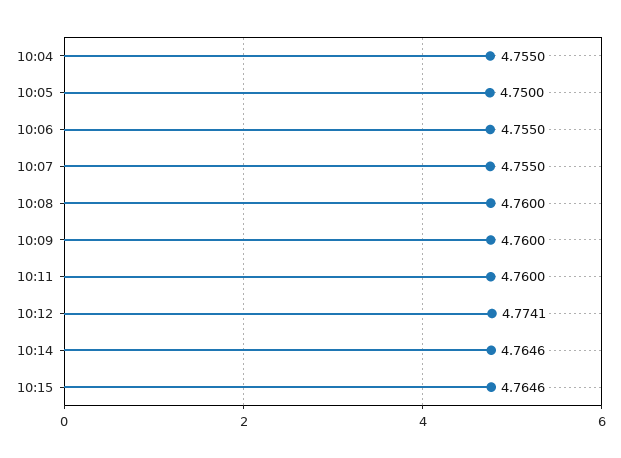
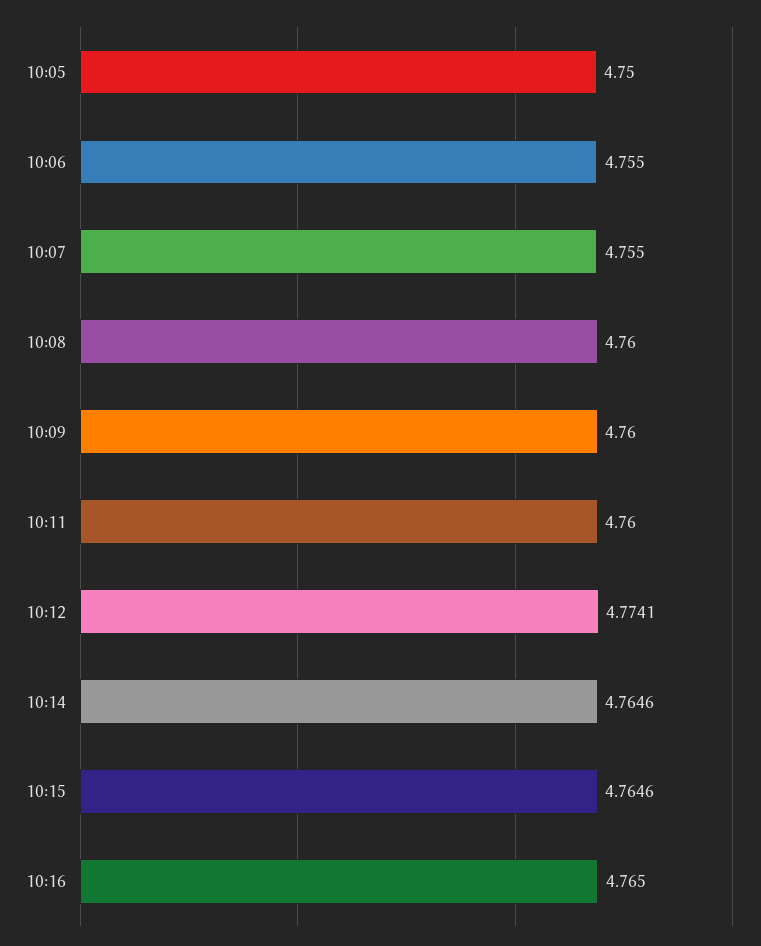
10:04: 4.755 -> none
10:16: none -> 4.765

